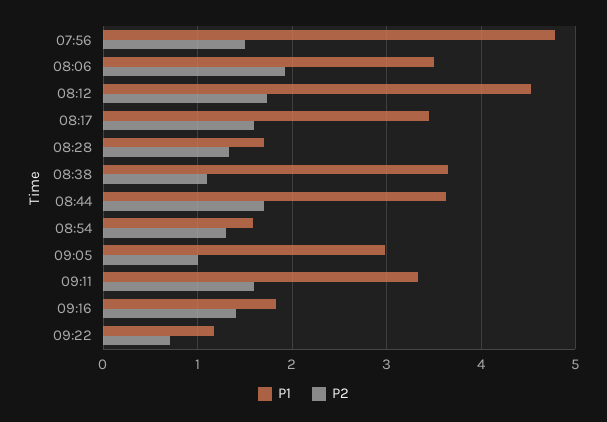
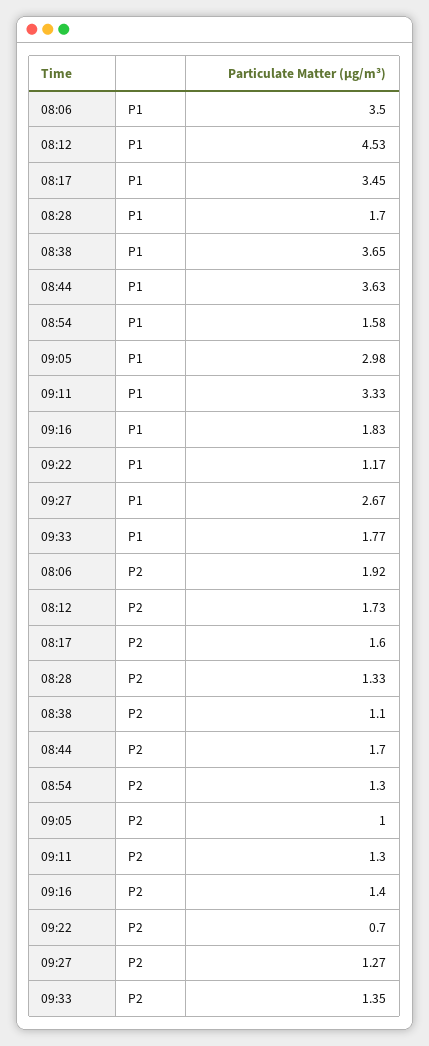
P1, 07:56: 4.8 -> none
P2, 07:56: 1.5 -> none
P2, 09:11: 1.6 -> 1.3
P1, 09:27: none -> 2.67
P1, 09:33: none -> 1.77
P2, 09:27: none -> 1.27
P2, 09:33: none -> 1.35

